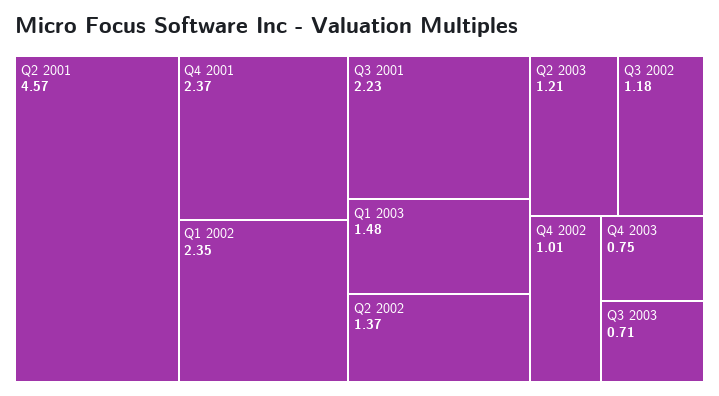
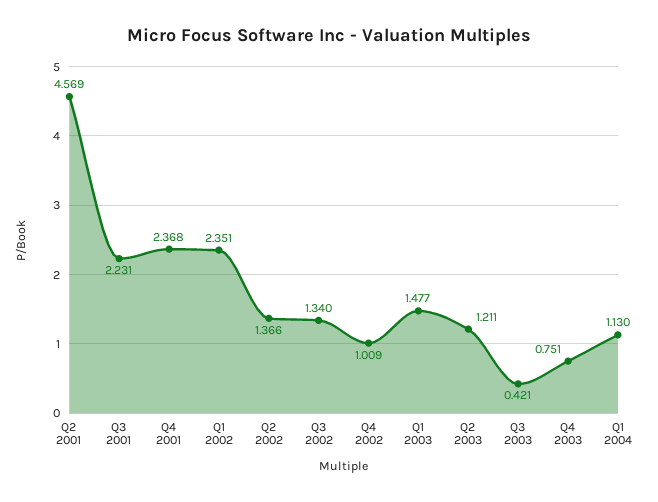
Q3 2002: 1.18 -> 1.34
Q3 2003: 0.71 -> 0.421
Q1 2004: none -> 1.13

